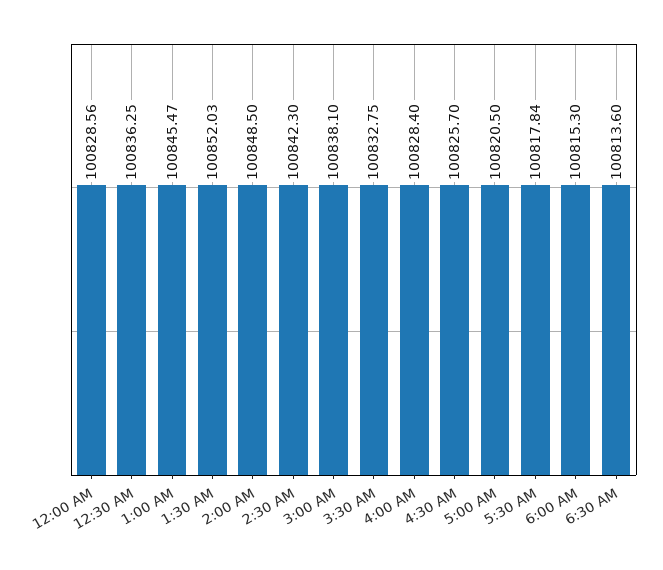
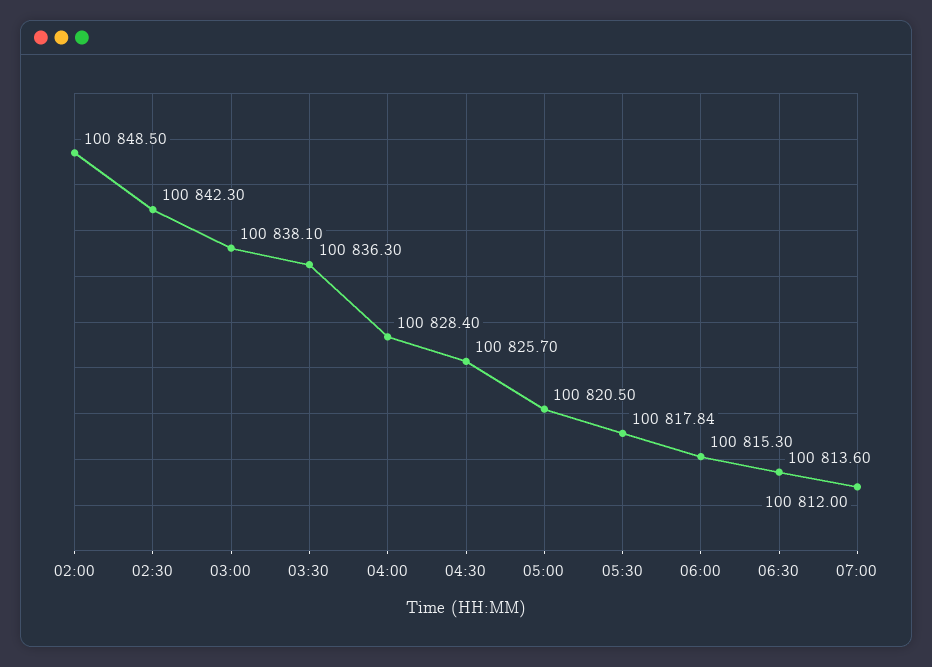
12:00 AM: 100828.56 -> none
12:30 AM: 100836.25 -> none
1:00 AM: 100845.47 -> none
1:30 AM: 100852.03 -> none
3:30 AM: 100832.75 -> 100836.3
07:00: none -> 100812

